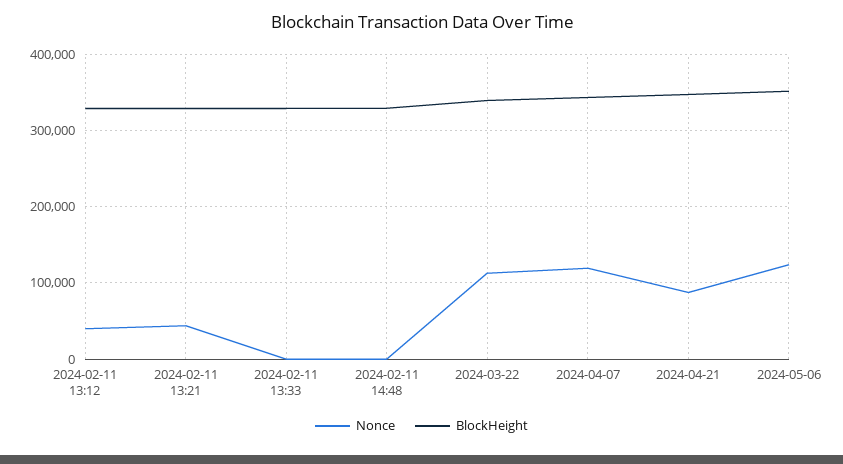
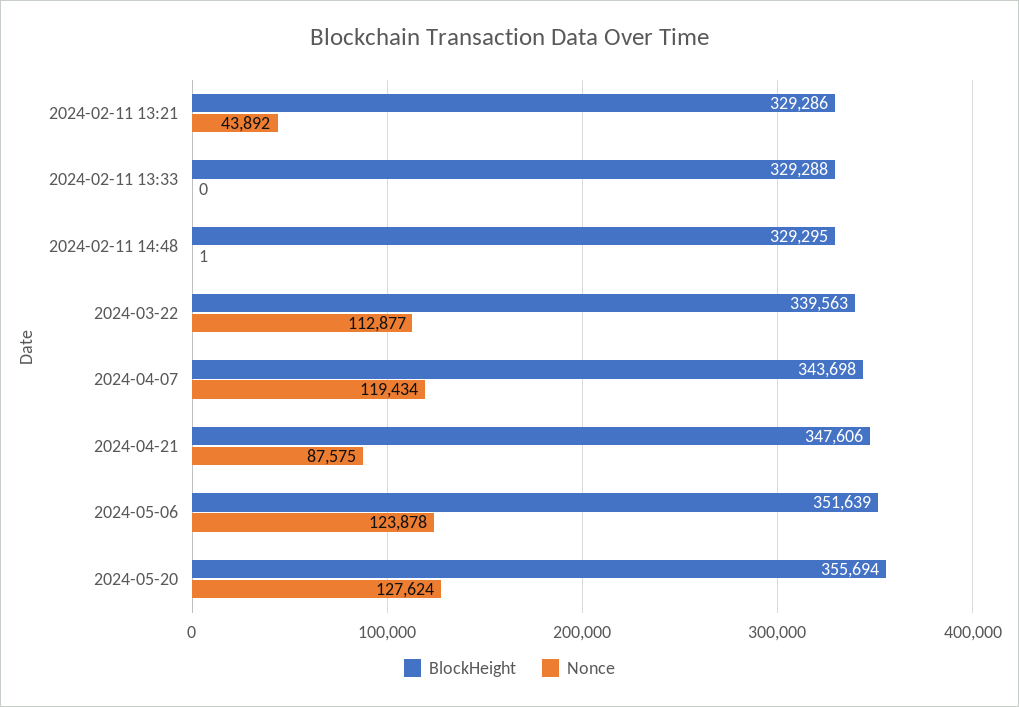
Nonce, 2024-02-11 13:12: 40000 -> none
BlockHeight, 2024-02-11 13:12: 330000 -> none
BlockHeight, 2024-05-20: none -> 355694
Nonce, 2024-05-20: none -> 127624

